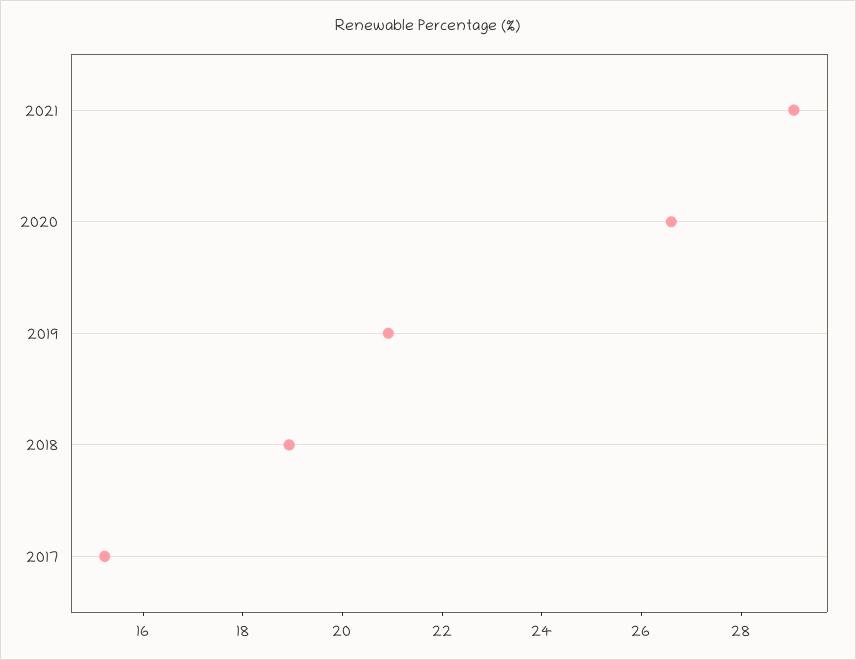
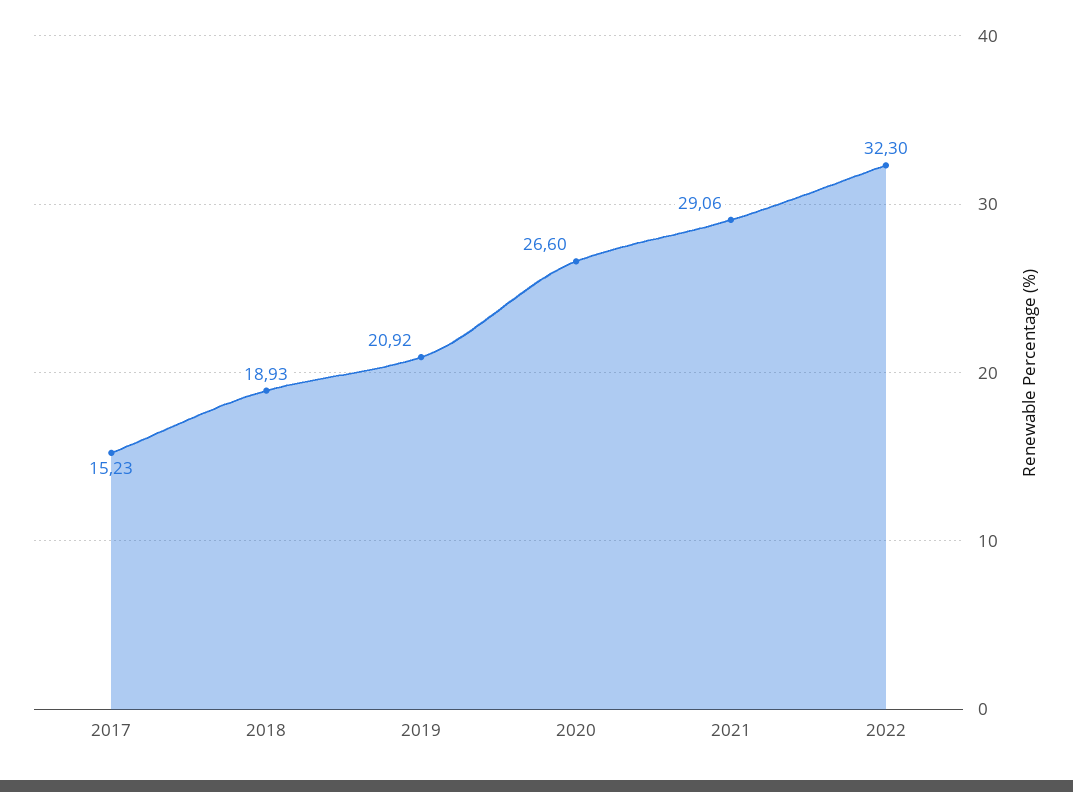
2022: none -> 32.3

